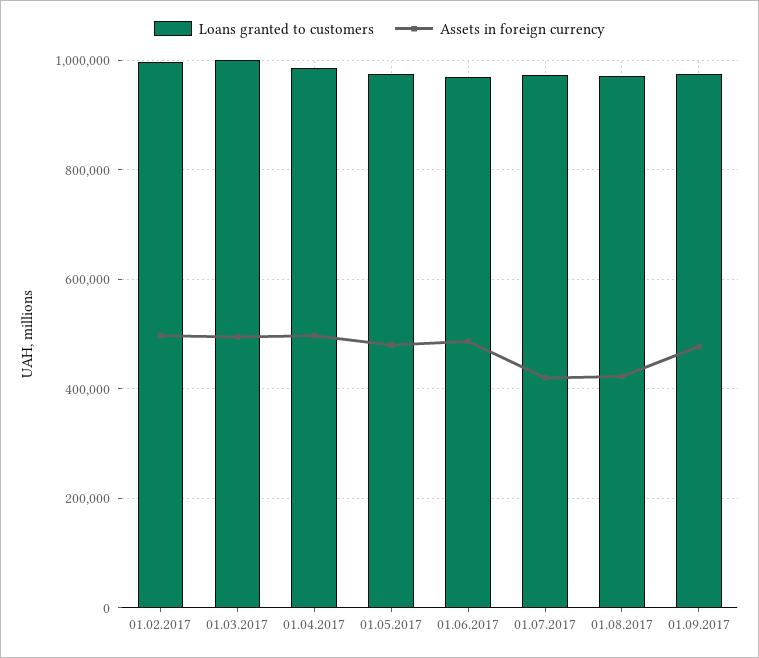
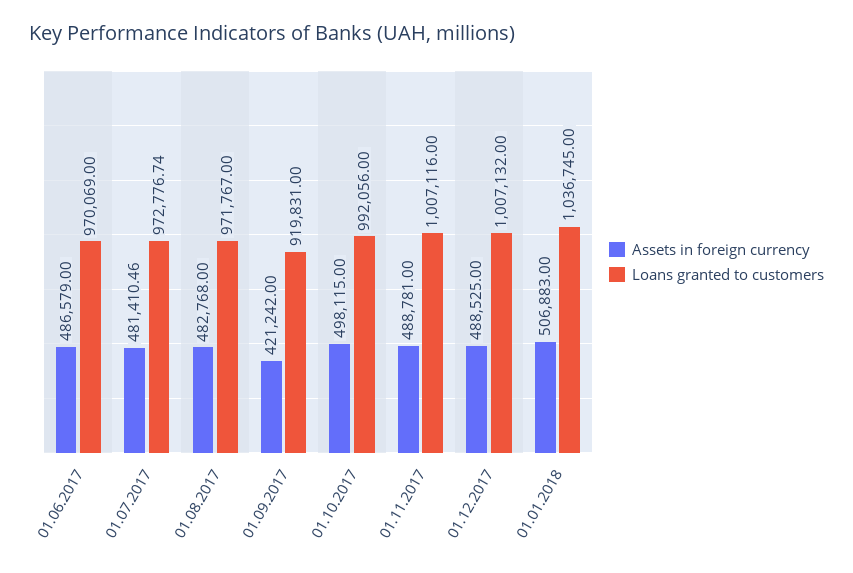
Loans granted to customers, 01.02.2017: 1000000 -> none
Assets in foreign currency, 01.02.2017: 500000 -> none
Loans granted to customers, 01.03.2017: 1000000 -> none
Assets in foreign currency, 01.03.2017: 500000 -> none
Loans granted to customers, 01.04.2017: 980000 -> none
Assets in foreign currency, 01.04.2017: 500000 -> none
Loans granted to customers, 01.05.2017: 980000 -> none
Assets in foreign currency, 01.05.2017: 480000 -> none
Assets in foreign currency, 01.07.2017: 420000 -> 481410.46
Assets in foreign currency, 01.08.2017: 420000 -> 482768
Loans granted to customers, 01.09.2017: 980000 -> 919831
Assets in foreign currency, 01.09.2017: 480000 -> 421242
Assets in foreign currency, 01.10.2017: none -> 498115
Loans granted to customers, 01.10.2017: none -> 992056
Assets in foreign currency, 01.11.2017: none -> 488781
Loans granted to customers, 01.11.2017: none -> 1007116
Assets in foreign currency, 01.12.2017: none -> 488525
Loans granted to customers, 01.12.2017: none -> 1007132
Assets in foreign currency, 01.01.2018: none -> 506883
Loans granted to customers, 01.01.2018: none -> 1036745

